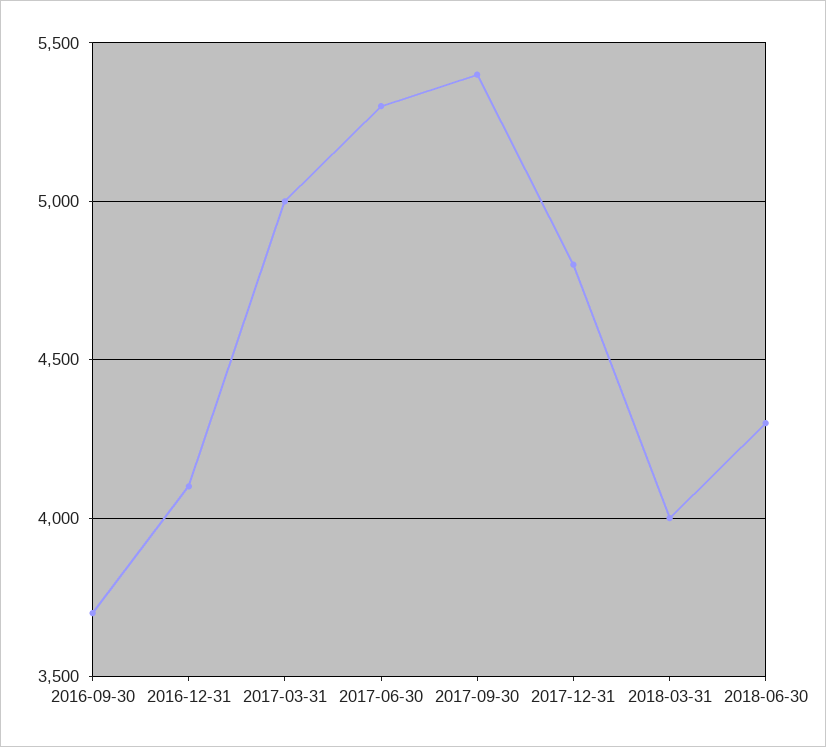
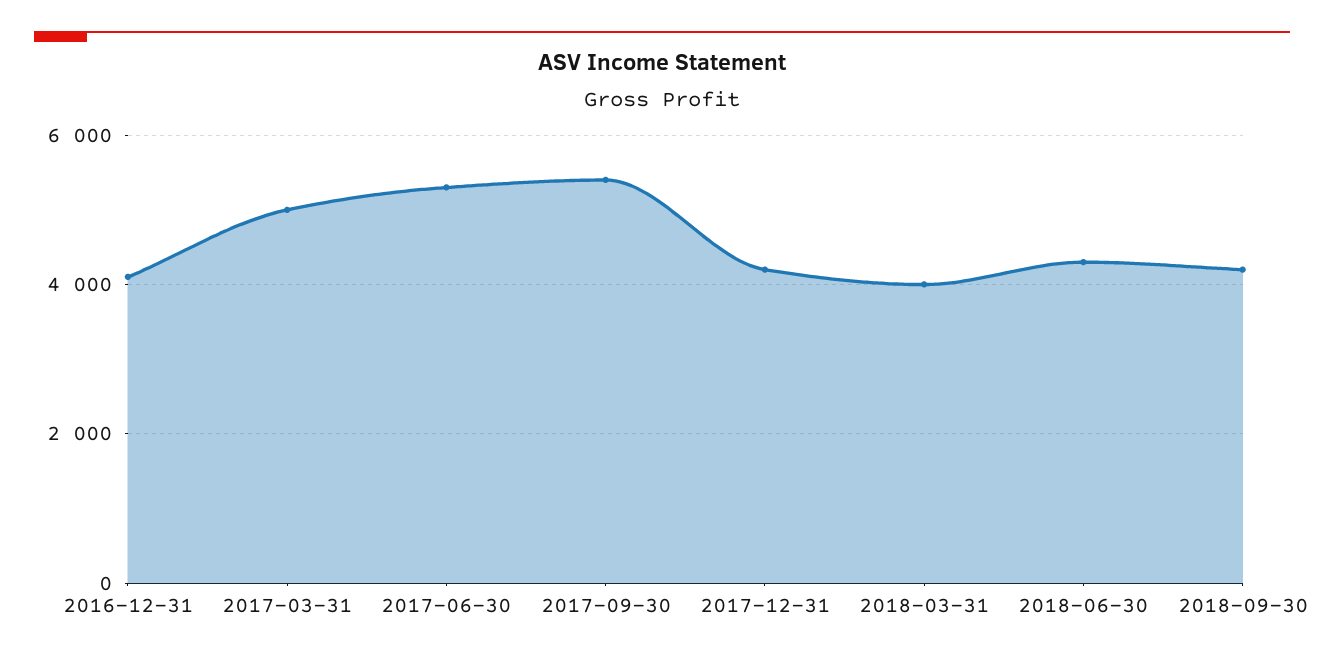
2016-09-30: 3700 -> none
2017-12-31: 4800 -> 4200
2018-09-30: none -> 4200

